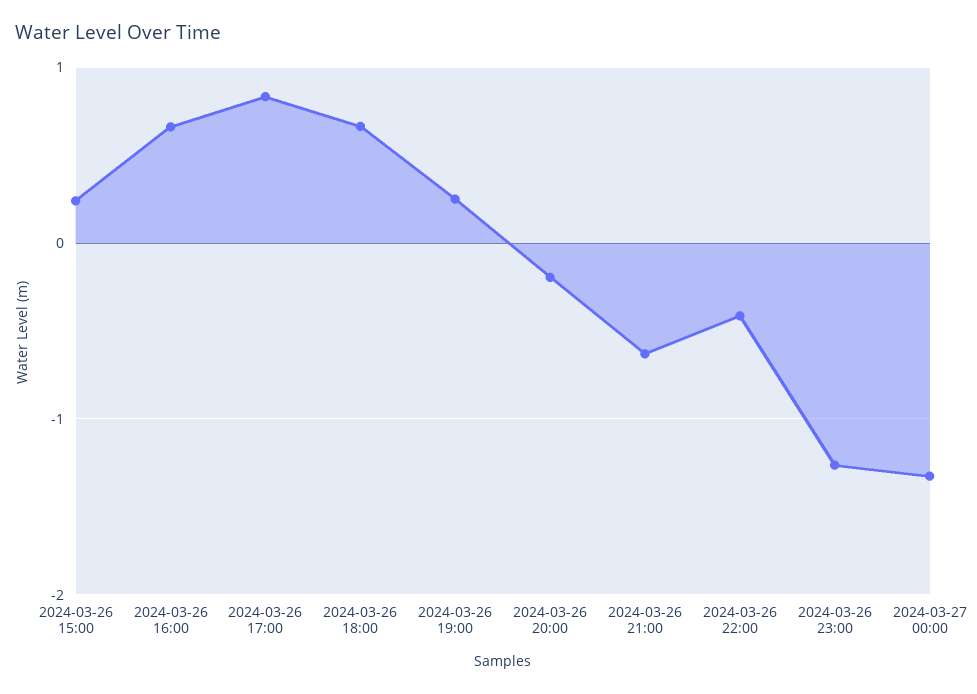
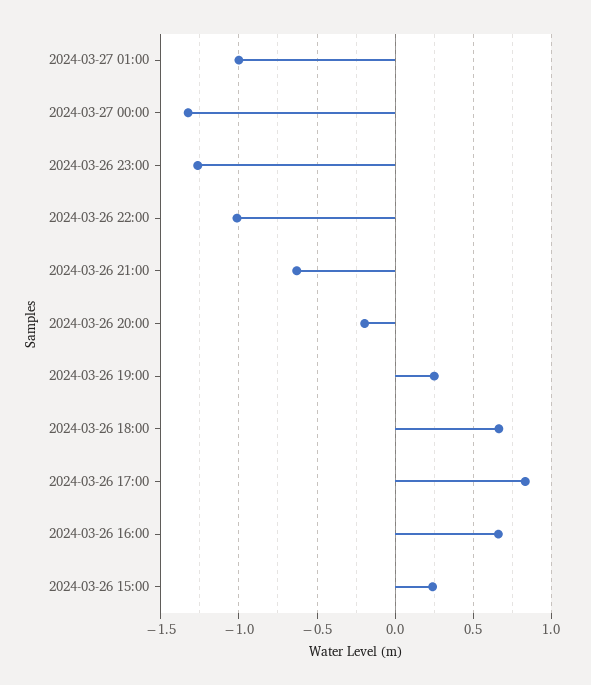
2024-03-26 22:00: -0.4 -> -1
2024-03-27 01:00: none -> -1

